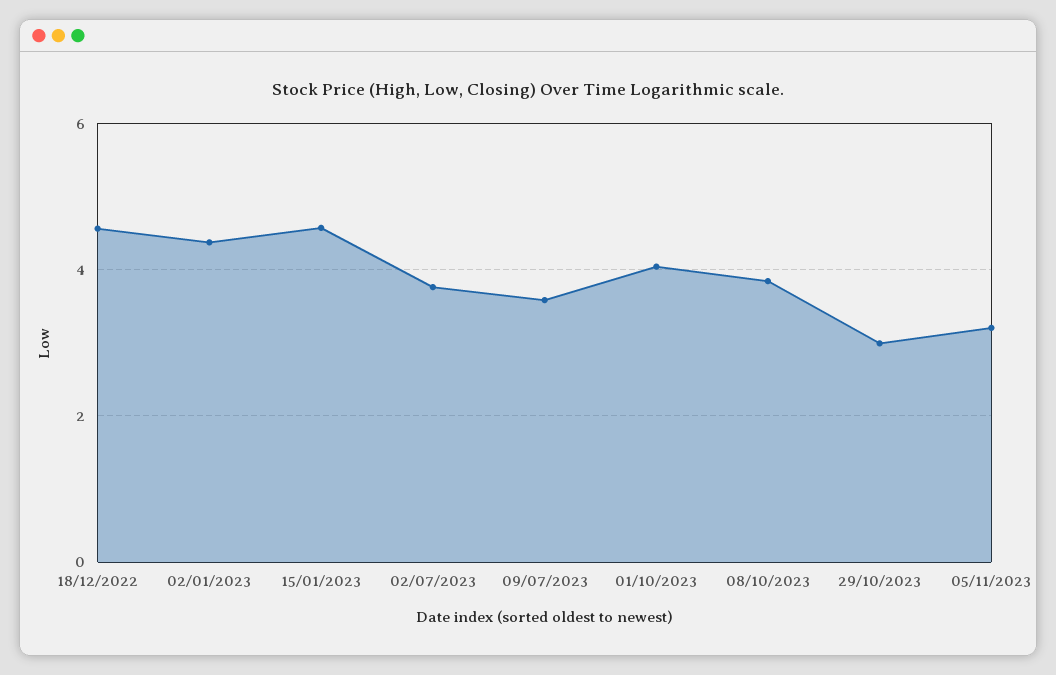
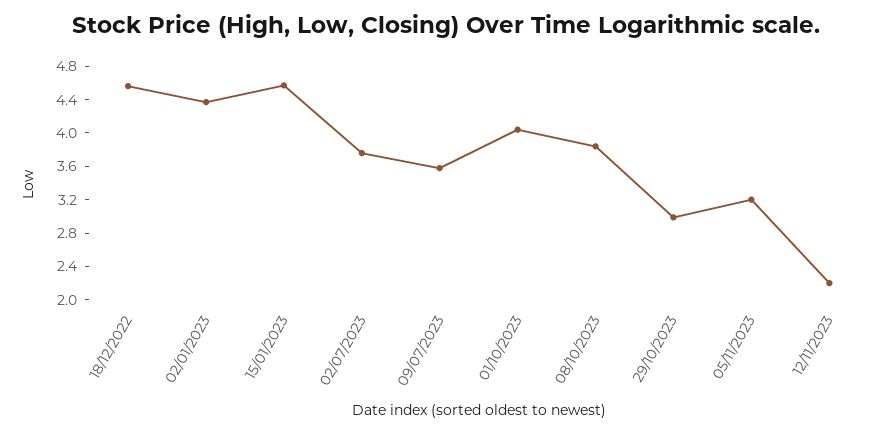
12/11/2023: none -> 2.2

